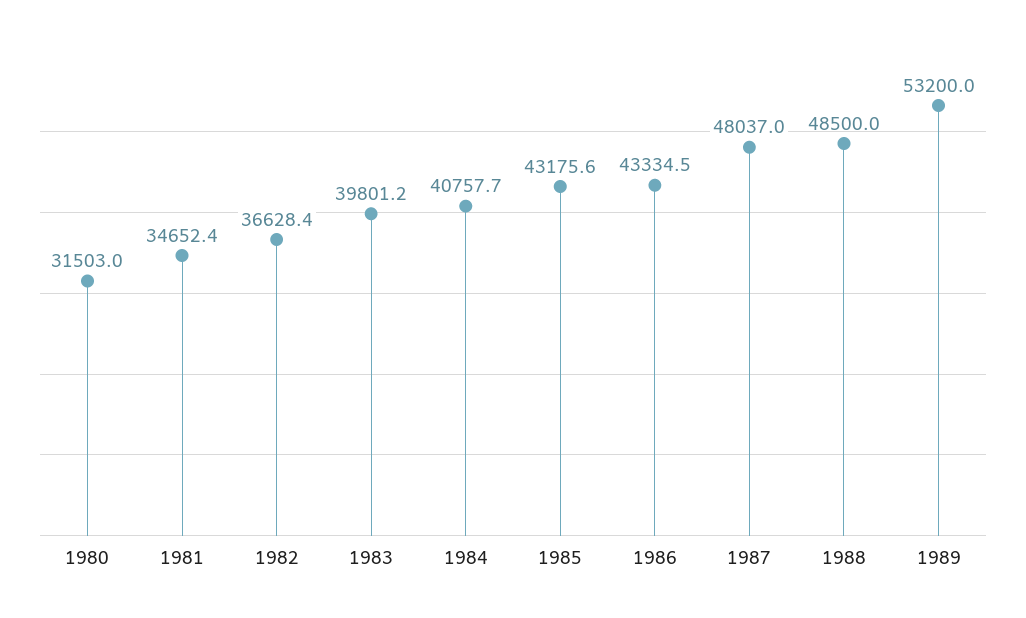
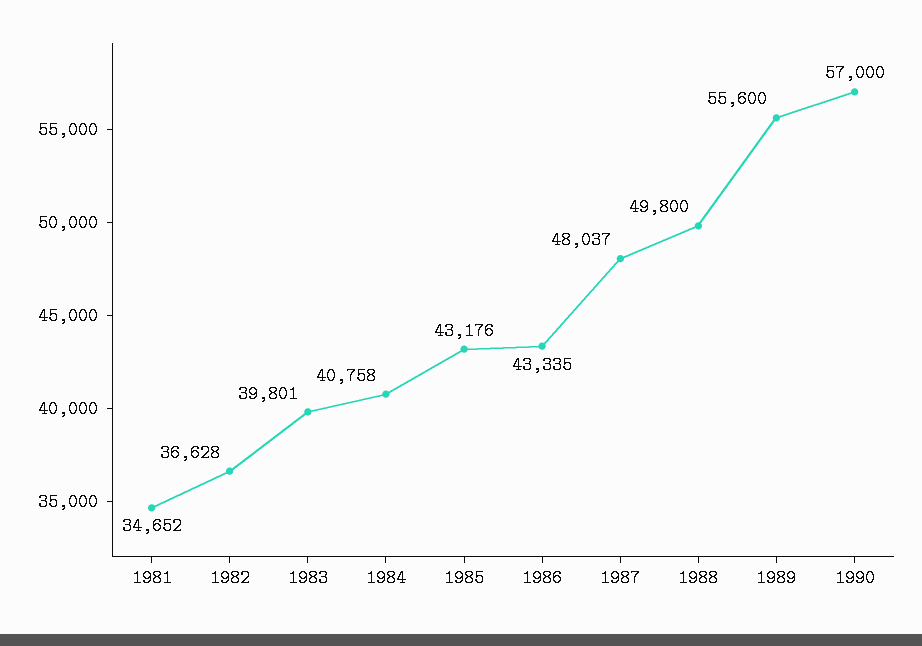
1980: 31503 -> none
1988: 48500 -> 49800
1989: 53200 -> 55600
1990: none -> 57000

